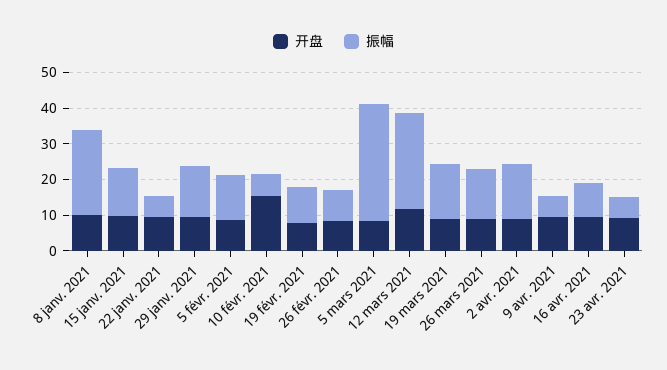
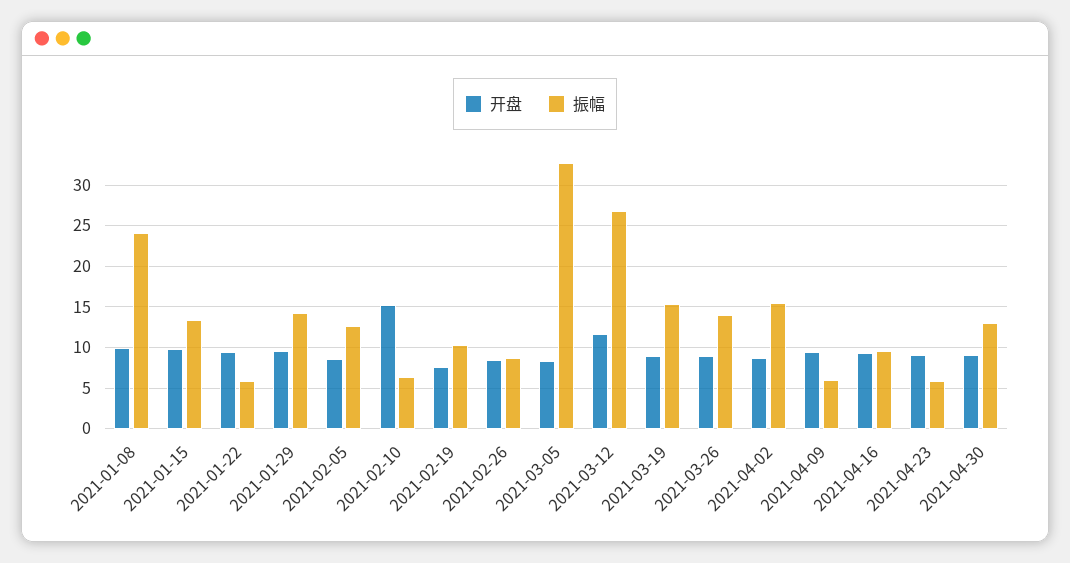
开盘, 2021-04-30: none -> 9
振幅, 2021-04-30: none -> 13

